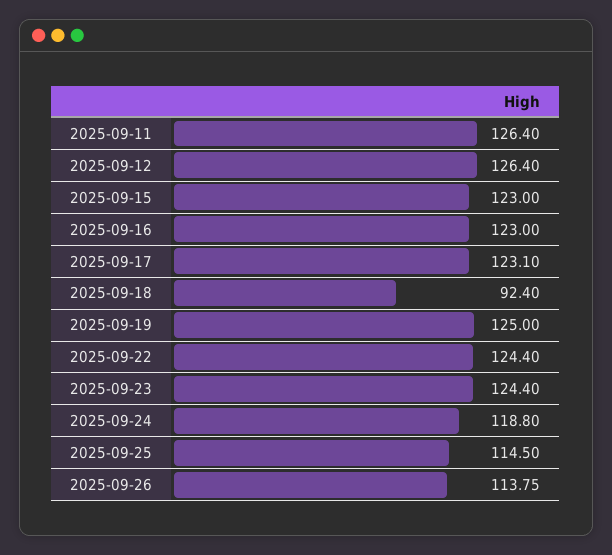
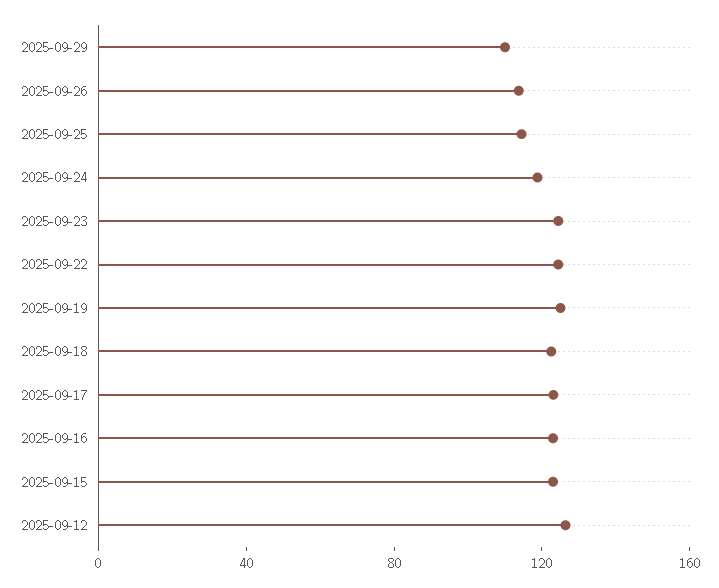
2025-09-11: 126.4 -> none
2025-09-18: 92.4 -> 120
2025-09-29: none -> 110

